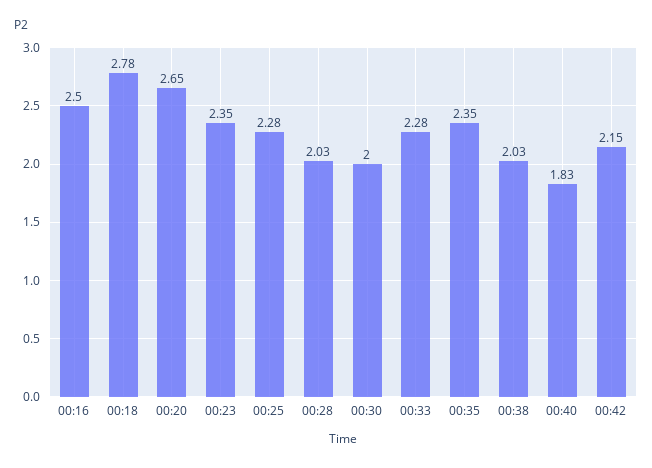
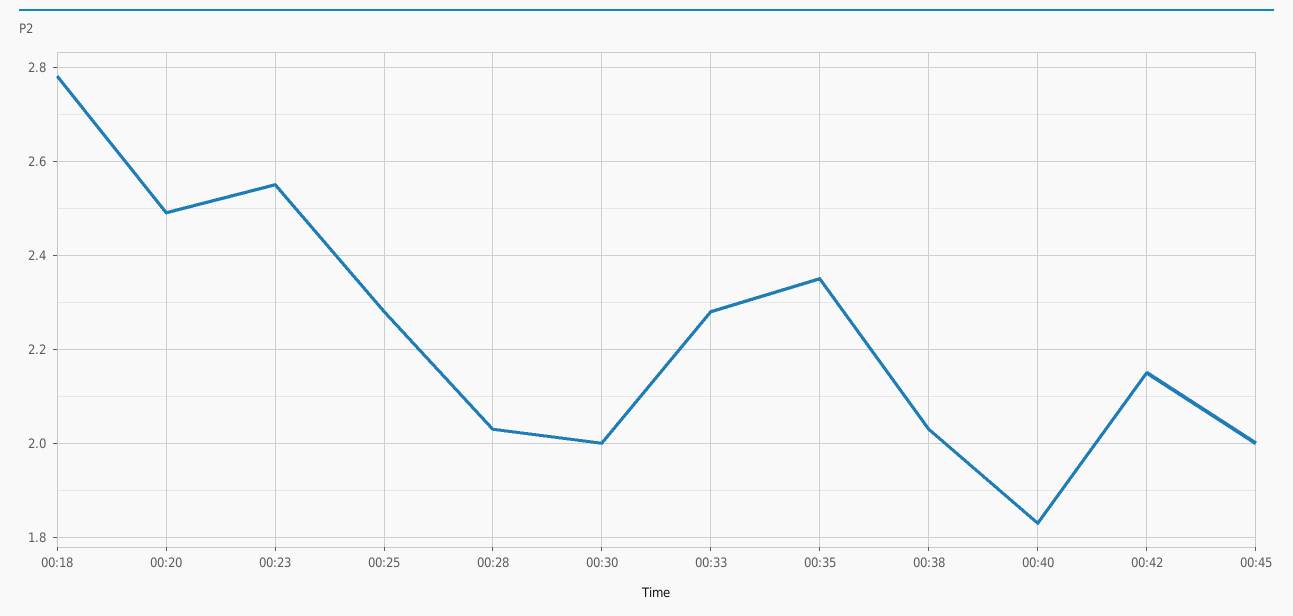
00:16: 2.5 -> none
00:20: 2.65 -> 2.5
00:23: 2.35 -> 2.55
00:45: none -> 2

